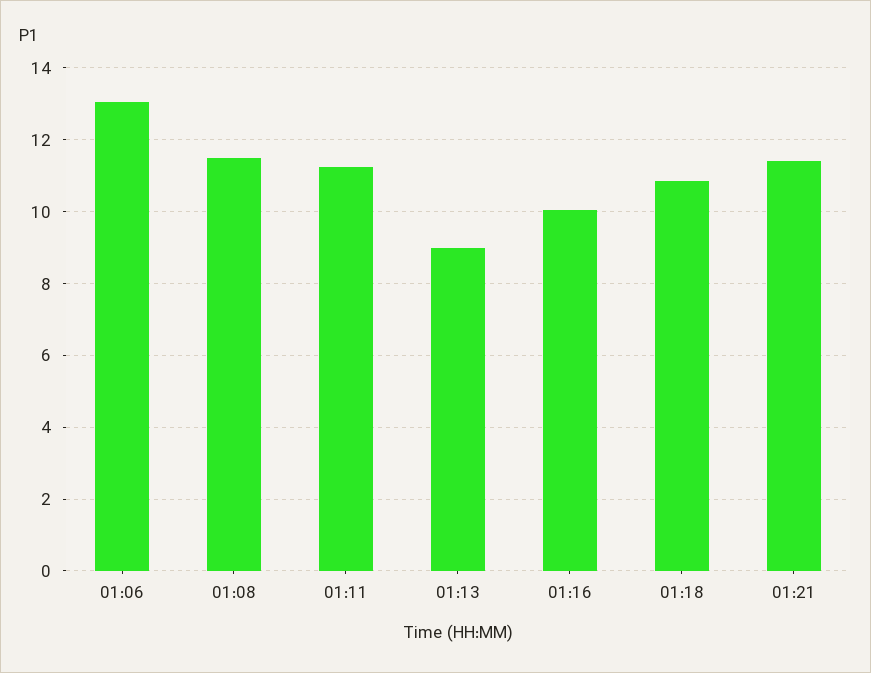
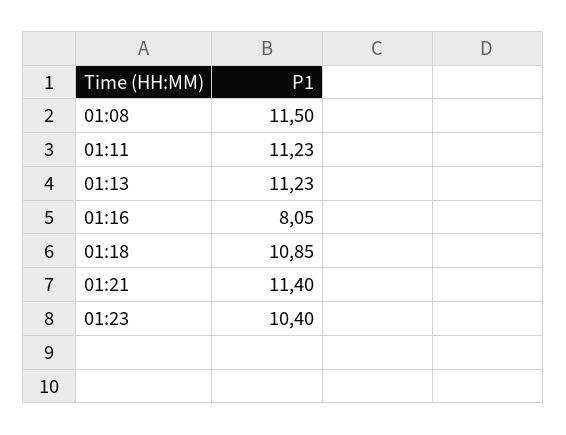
01:06: 13 -> none
01:13: 9 -> 11.23
01:16: 10 -> 8.05
01:23: none -> 10.4

